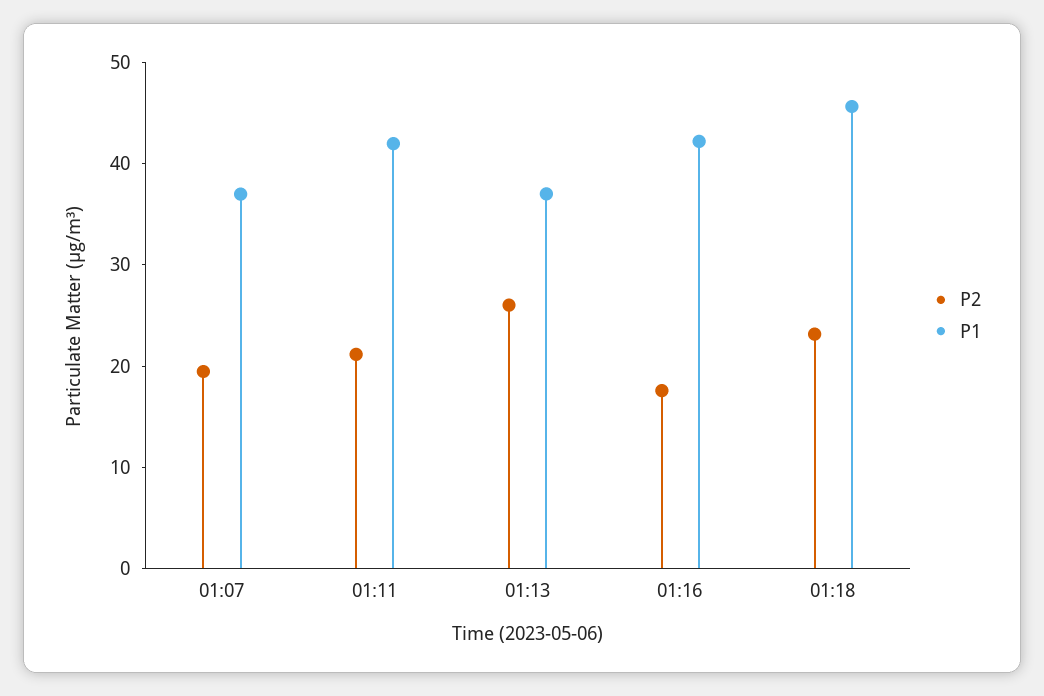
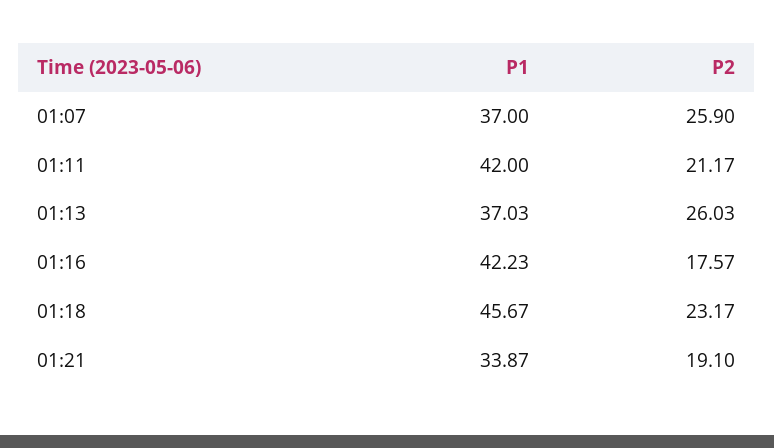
P2, 01:07: 20 -> 25.9
P1, 01:21: none -> 33.87
P2, 01:21: none -> 19.1

